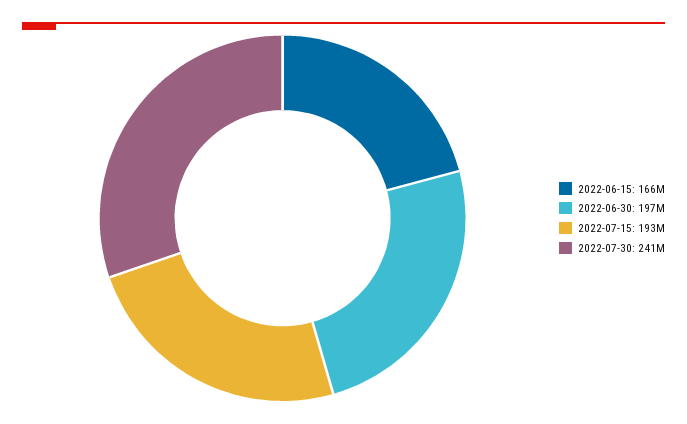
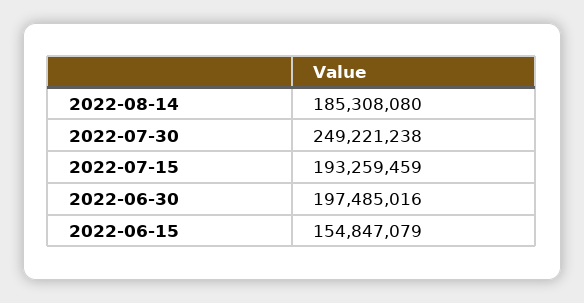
2022-06-15: 166000000 -> 154847079
2022-07-30: 241000000 -> 249221238
2022-08-14: none -> 185308080

